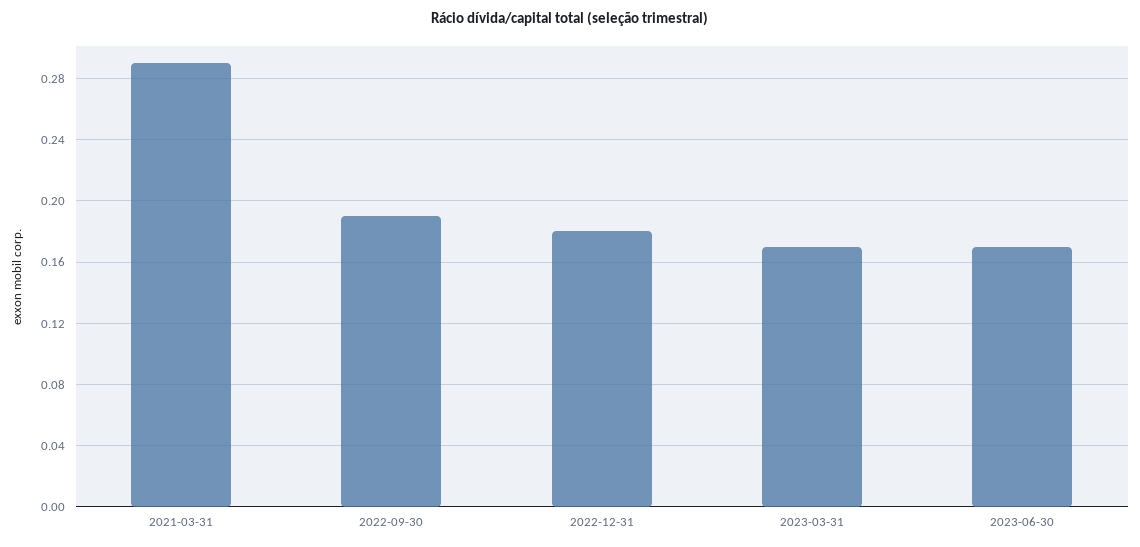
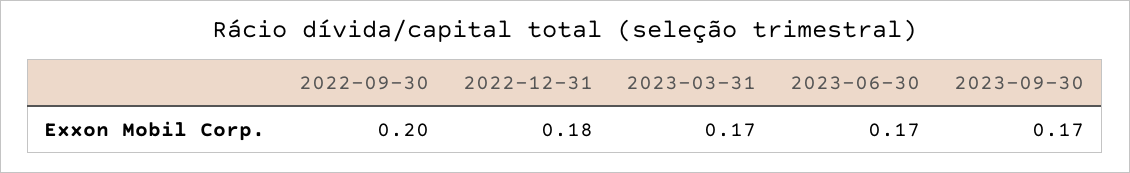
2021-03-31: 0.29 -> none
2022-09-30: 0.19 -> 0.2
2023-09-30: none -> 0.17

